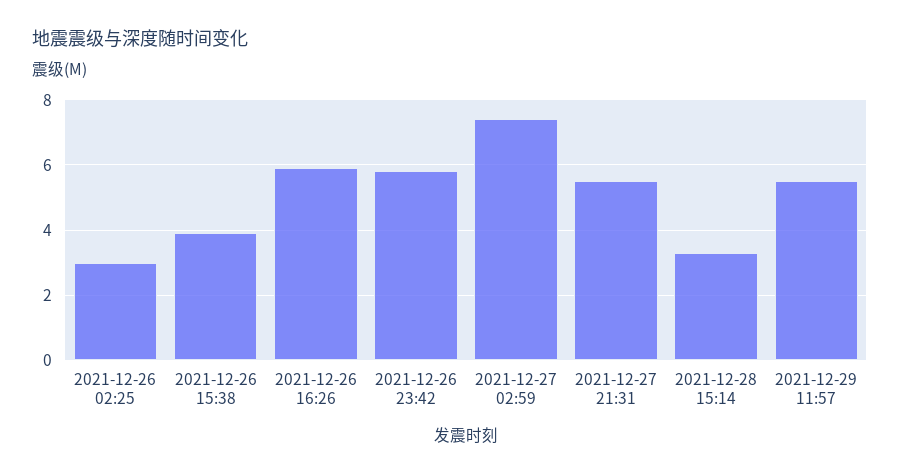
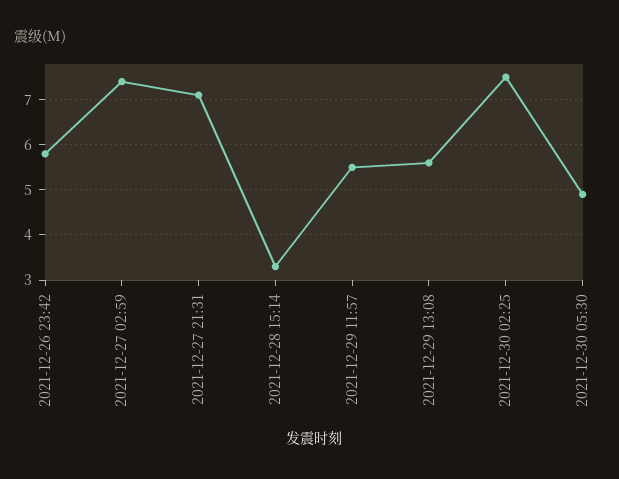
2021-12-26 02:25: 3 -> none
2021-12-26 15:38: 4 -> none
2021-12-26 16:26: 6 -> none
2021-12-27 21:31: 5.5 -> 7
2021-12-29 13:08: none -> 5.5
2021-12-30 02:25: none -> 7.5
2021-12-30 05:30: none -> 5

